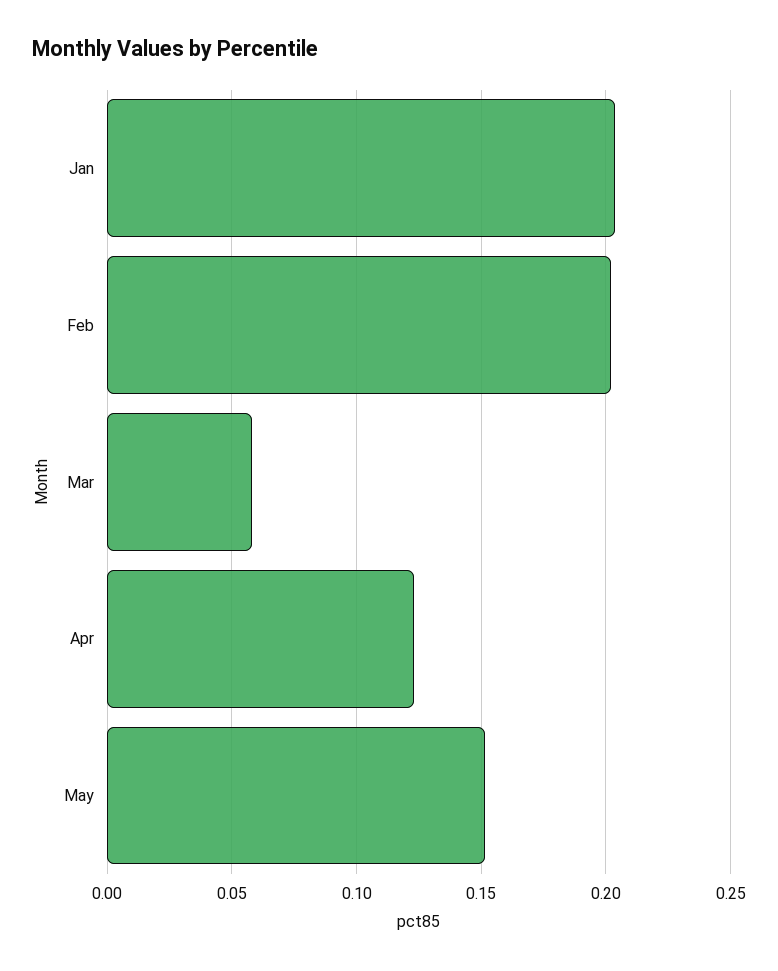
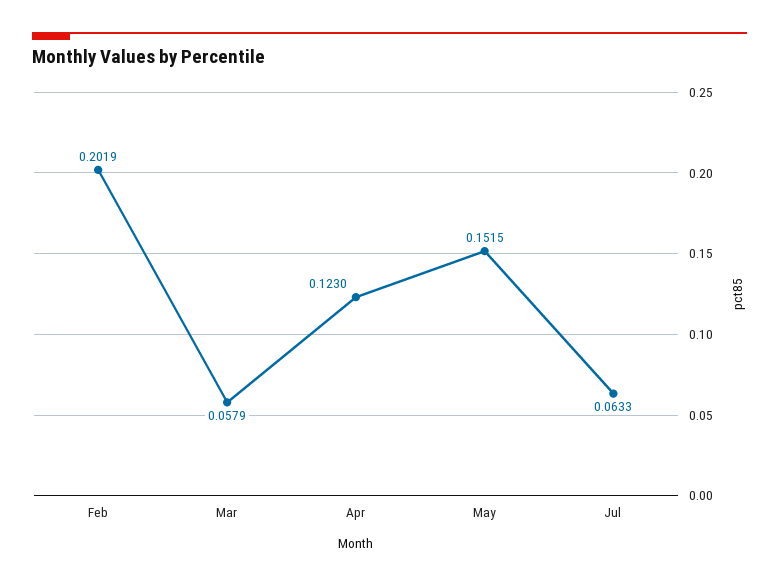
Jan: 0.205 -> none
Jul: none -> 0.0633

